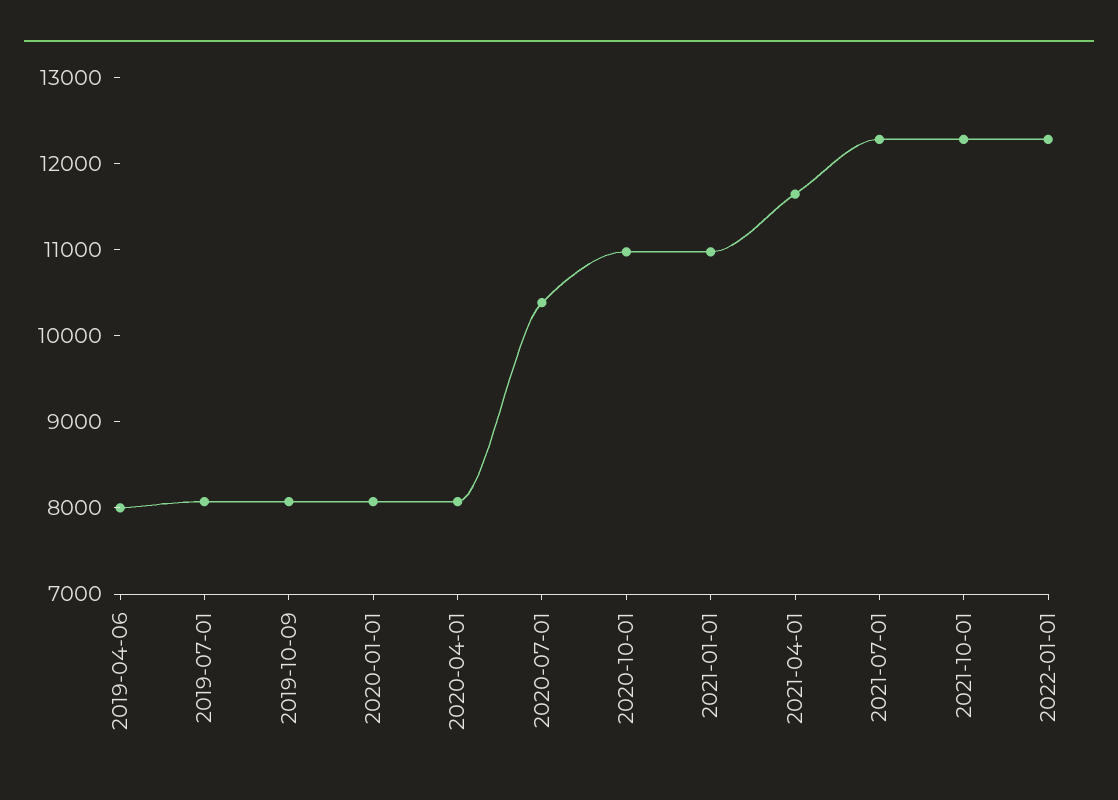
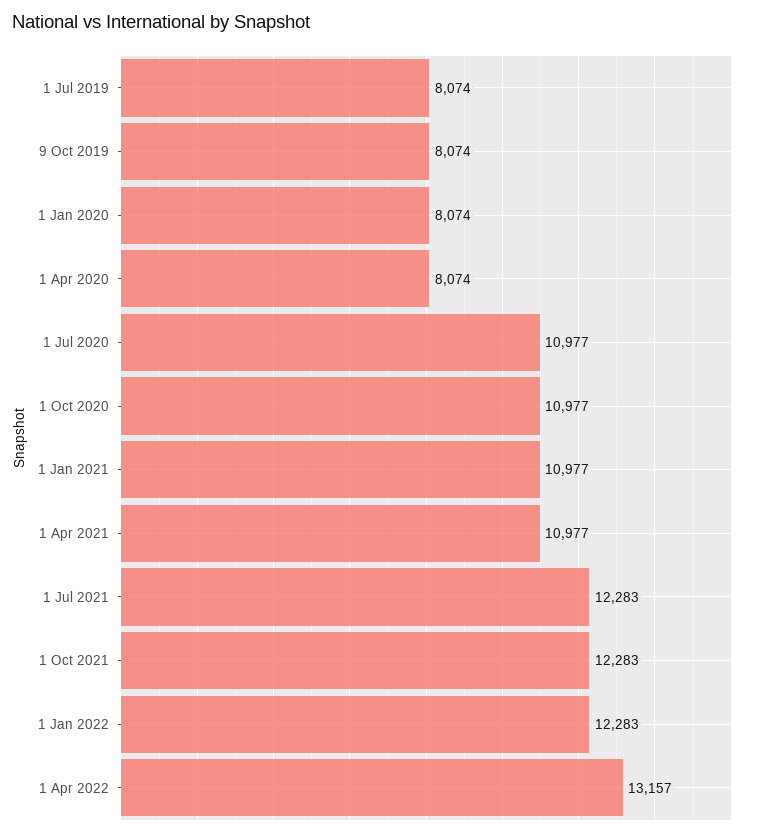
2019-04-06: 8000 -> none
2020-07-01: 10400 -> 10977
2021-04-01: 11600 -> 10977
1 Apr 2022: none -> 13157

